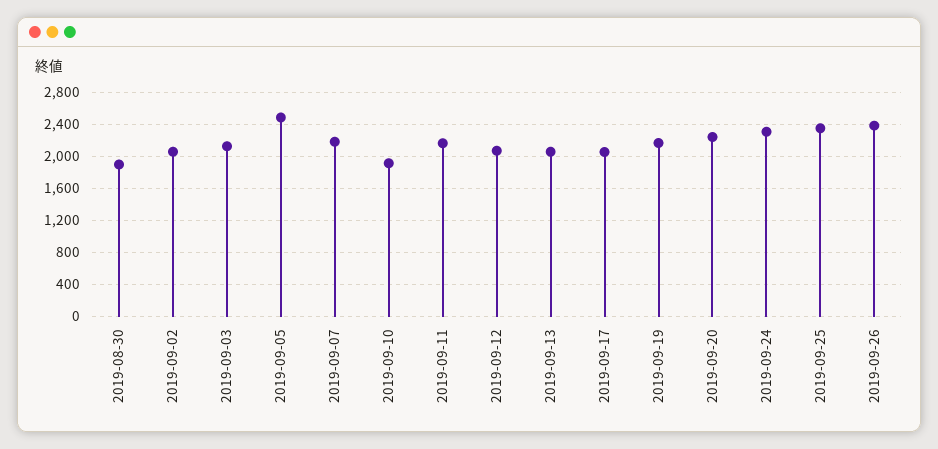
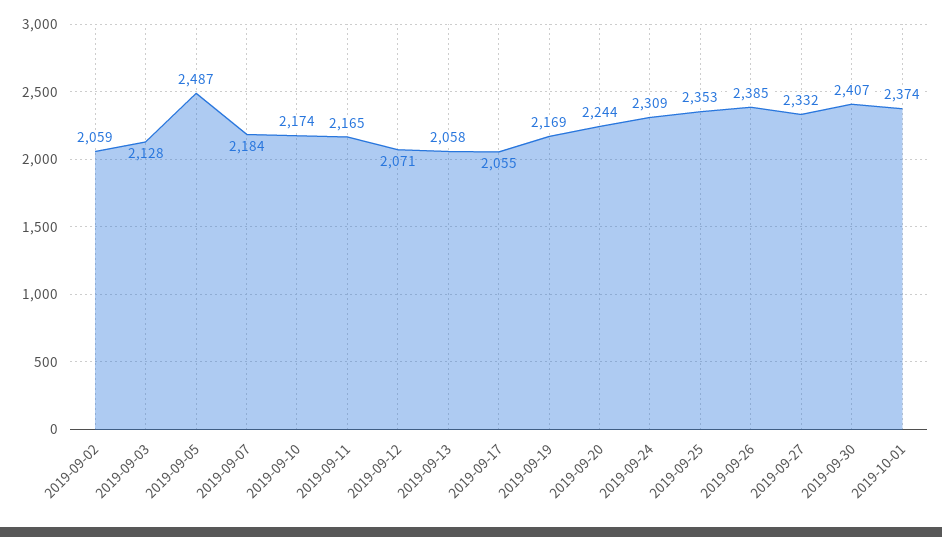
2019-08-30: 1900 -> none
2019-09-10: 1900 -> 2174
2019-09-27: none -> 2332
2019-09-30: none -> 2407
2019-10-01: none -> 2374

